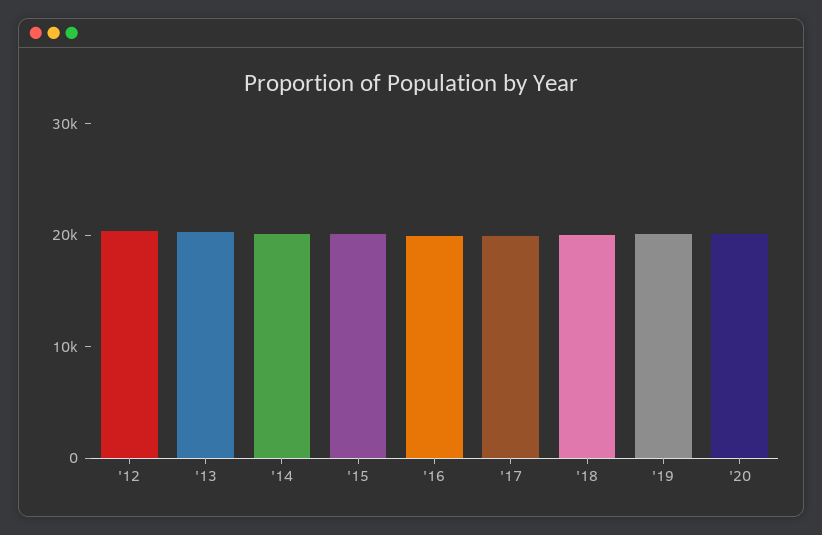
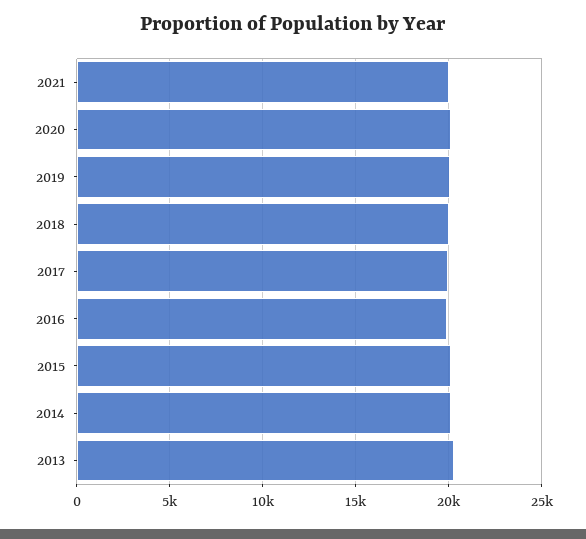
'12: 20000 -> none
2021: none -> 20000

